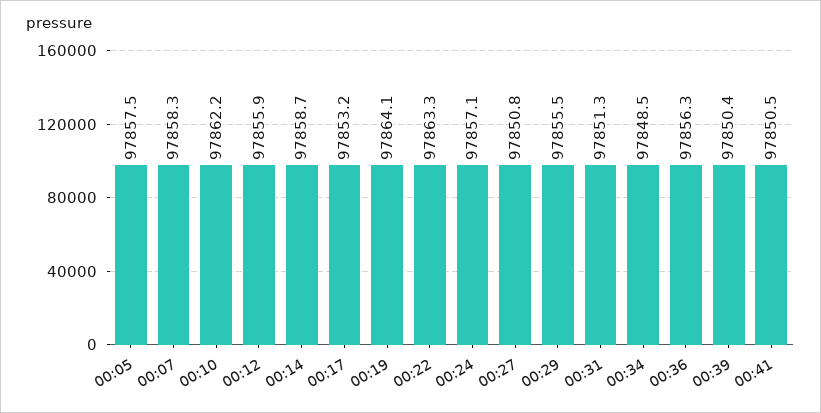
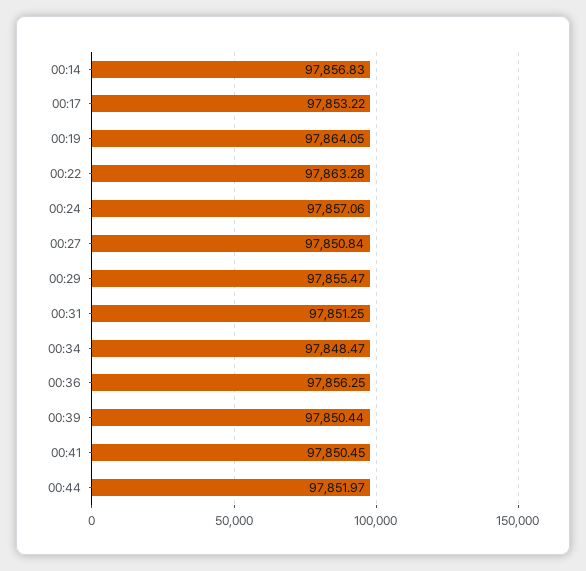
00:05: 97857.5 -> none
00:07: 97858.3 -> none
00:10: 97862.2 -> none
00:12: 97855.9 -> none
00:14: 97858.7 -> 97856.83
00:44: none -> 97851.97

